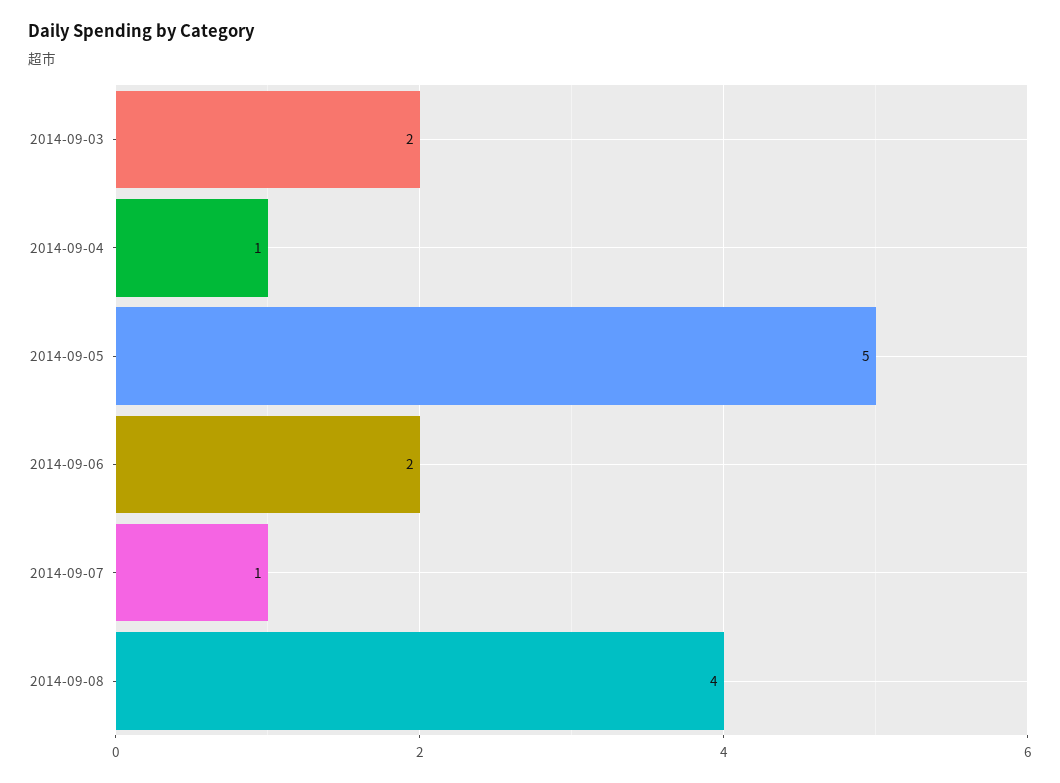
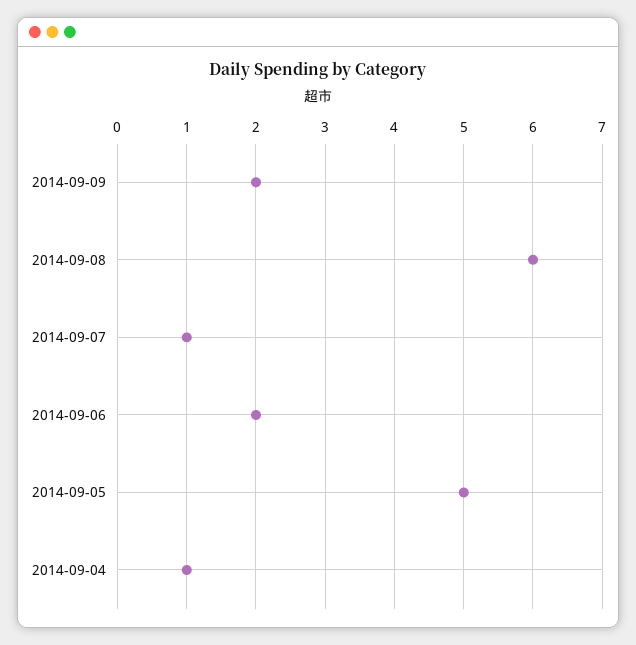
2014-09-03: 2 -> none
2014-09-08: 4 -> 6
2014-09-09: none -> 2

